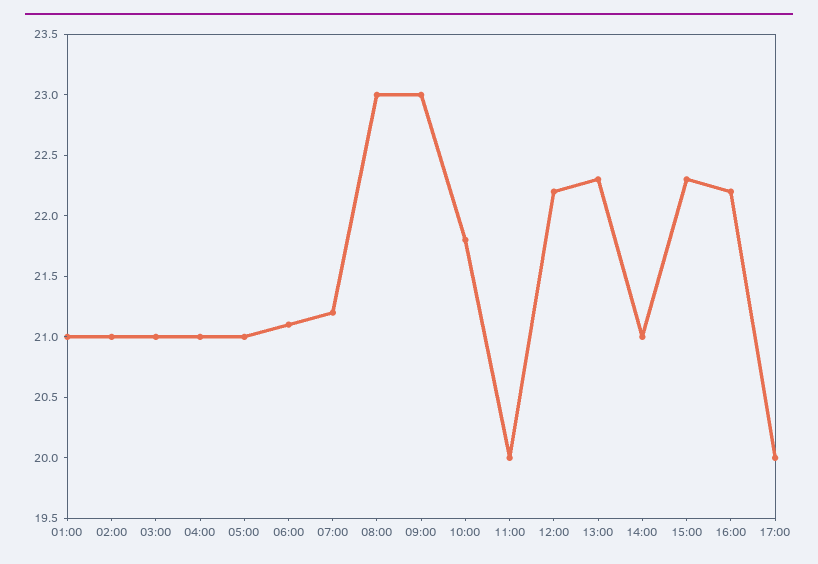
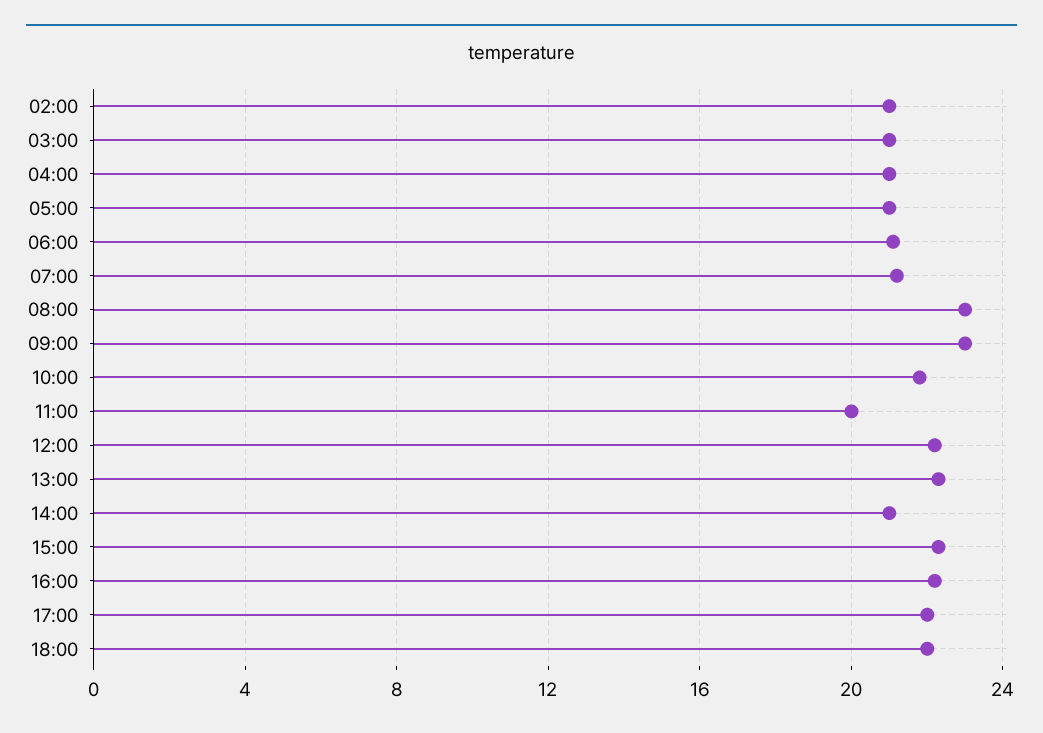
01:00: 21 -> none
17:00: 20 -> 22
18:00: none -> 22

